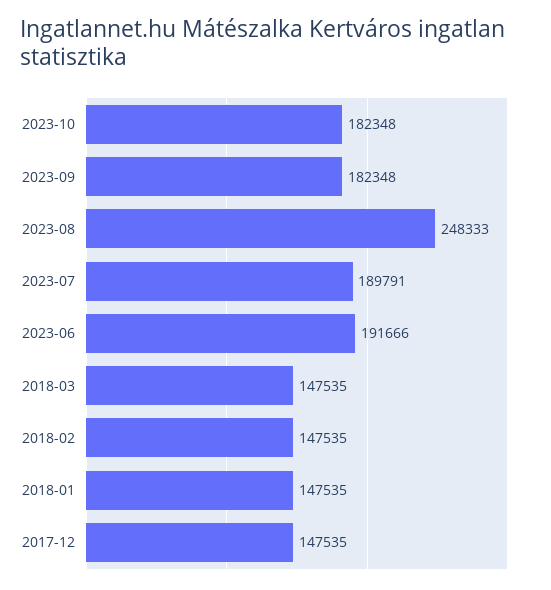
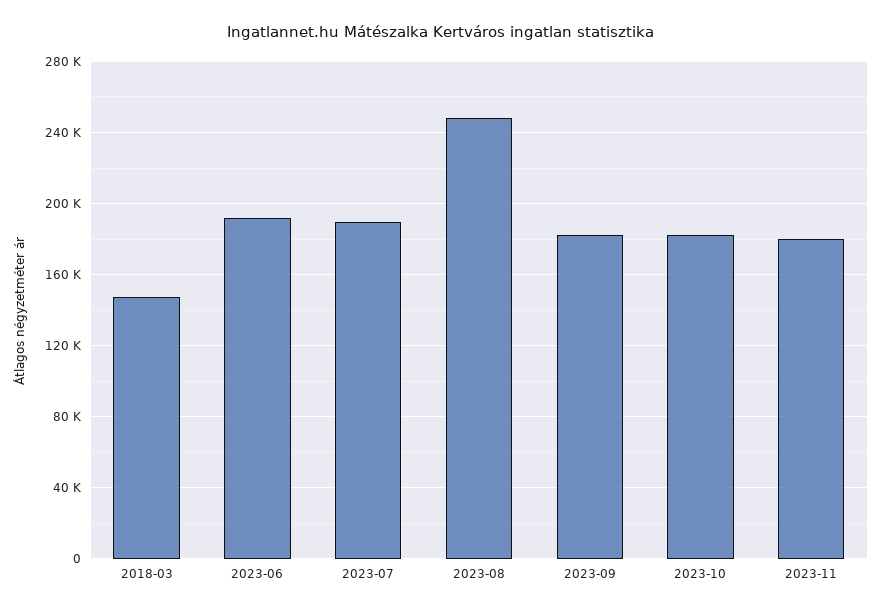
2018-02: 147535 -> none
2018-01: 147535 -> none
2017-12: 147535 -> none
2023-11: none -> 180000

